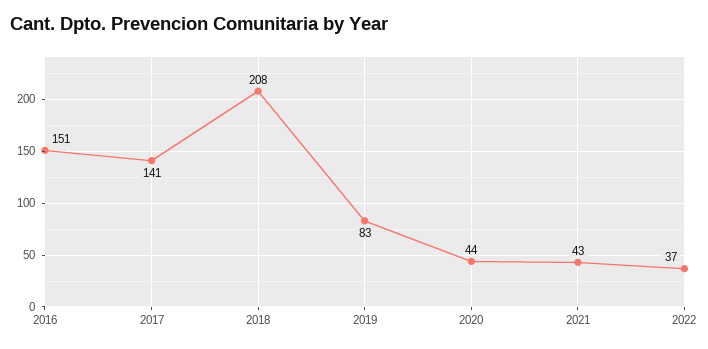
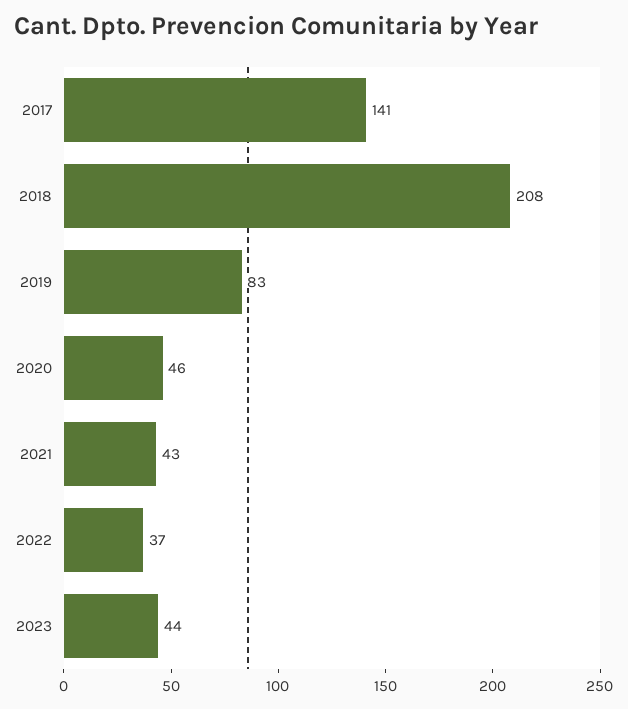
2016: 151 -> none
2020: 44 -> 46
2023: none -> 44

